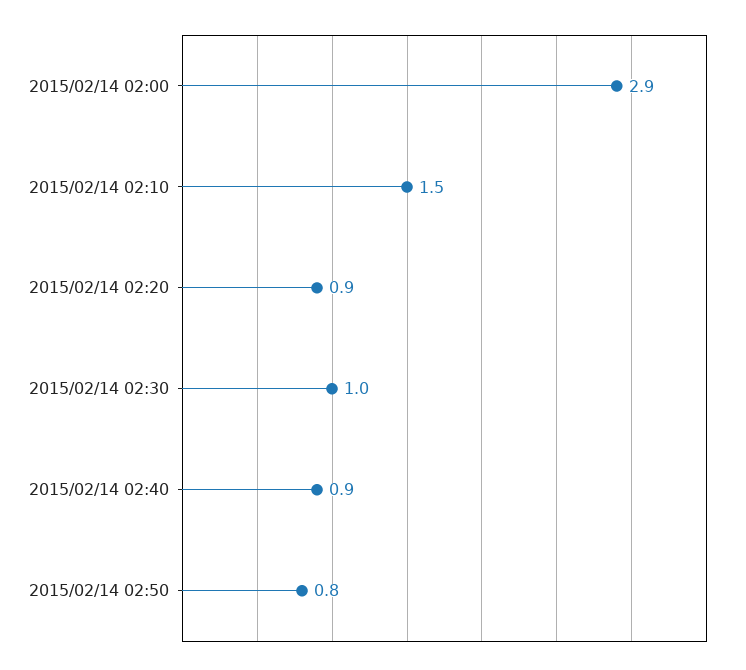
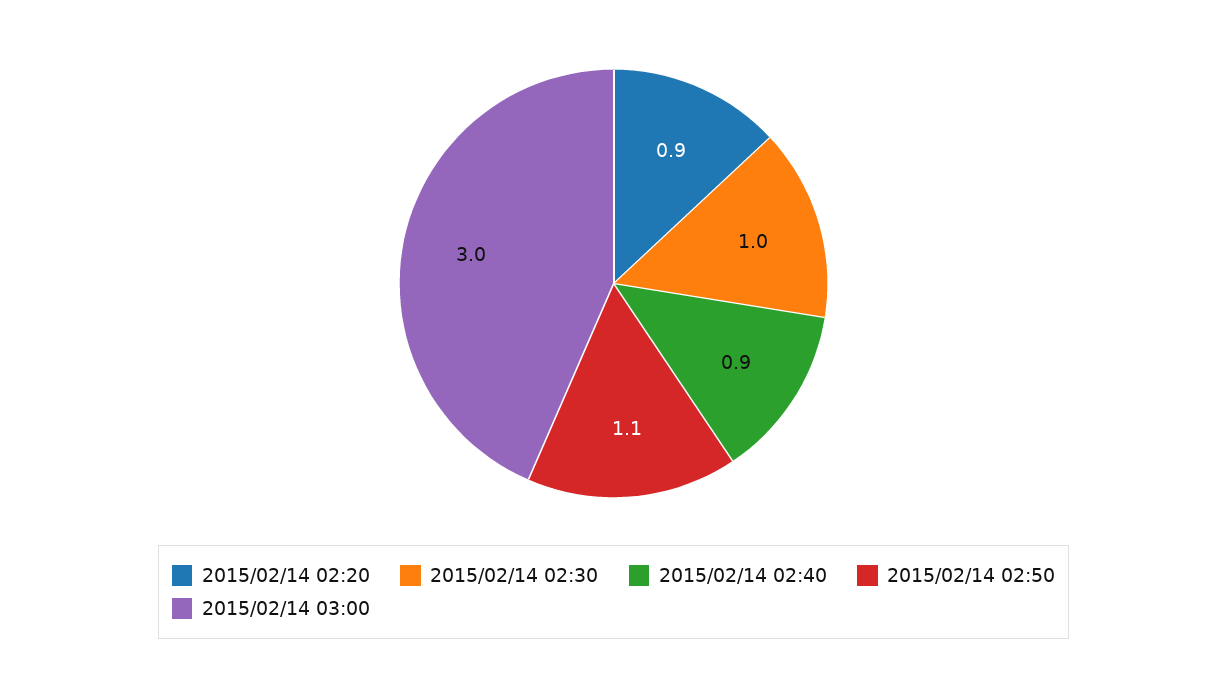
2015/02/14 02:00: 2.9 -> none
2015/02/14 02:10: 1.5 -> none
2015/02/14 02:50: 0.8 -> 1.1
2015/02/14 03:00: none -> 3

